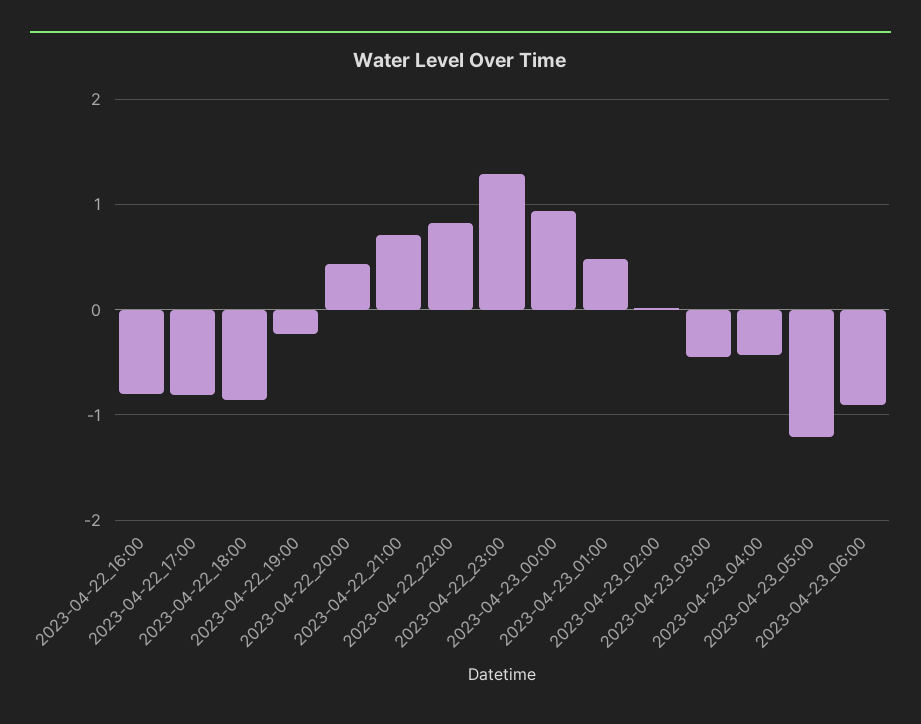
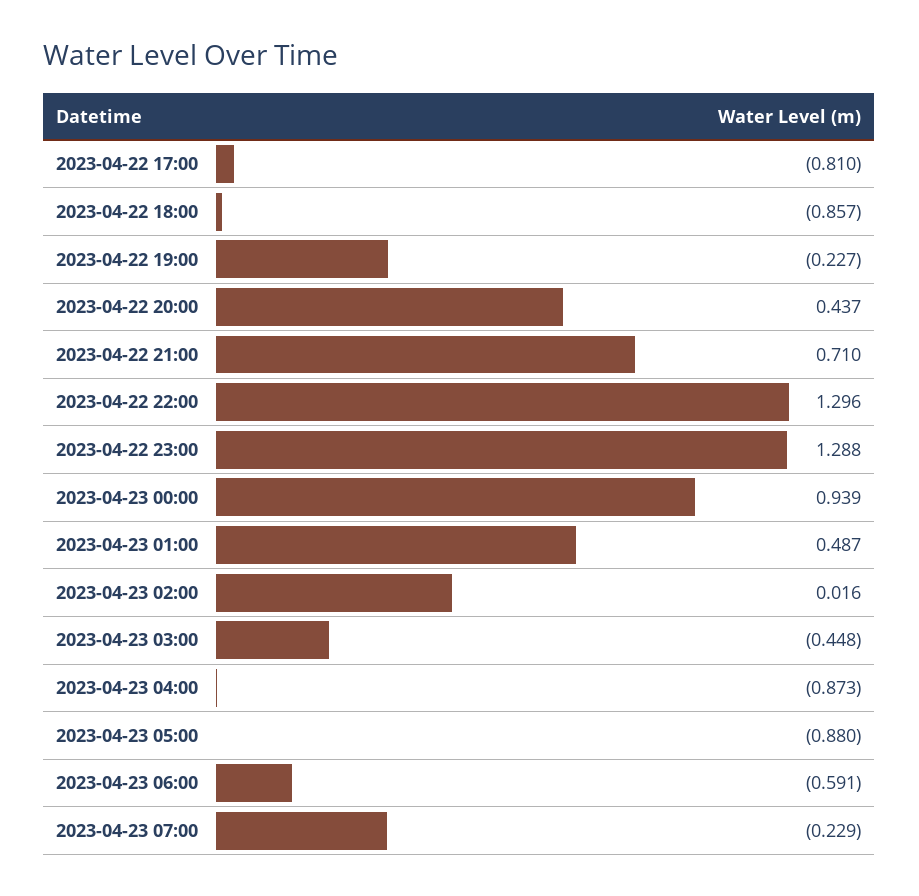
2023-04-22_16:00: -0.8 -> none
2023-04-22_22:00: 0.8 -> 1.296
2023-04-23_04:00: -0.4 -> -0.873
2023-04-23_05:00: -1.2 -> -0.88
2023-04-23_06:00: -0.9 -> -0.591
2023-04-23 07:00: none -> -0.229

